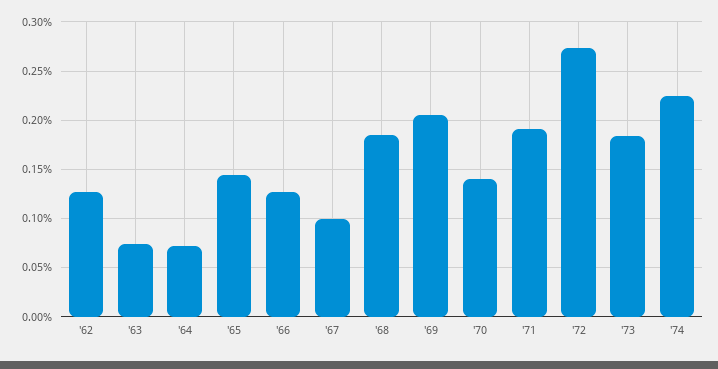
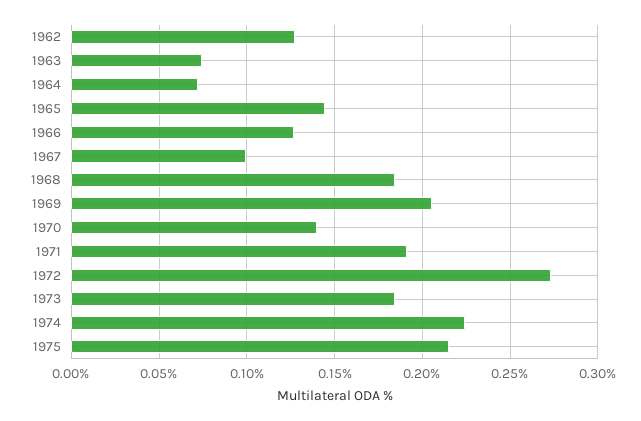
1975: none -> 0.215

